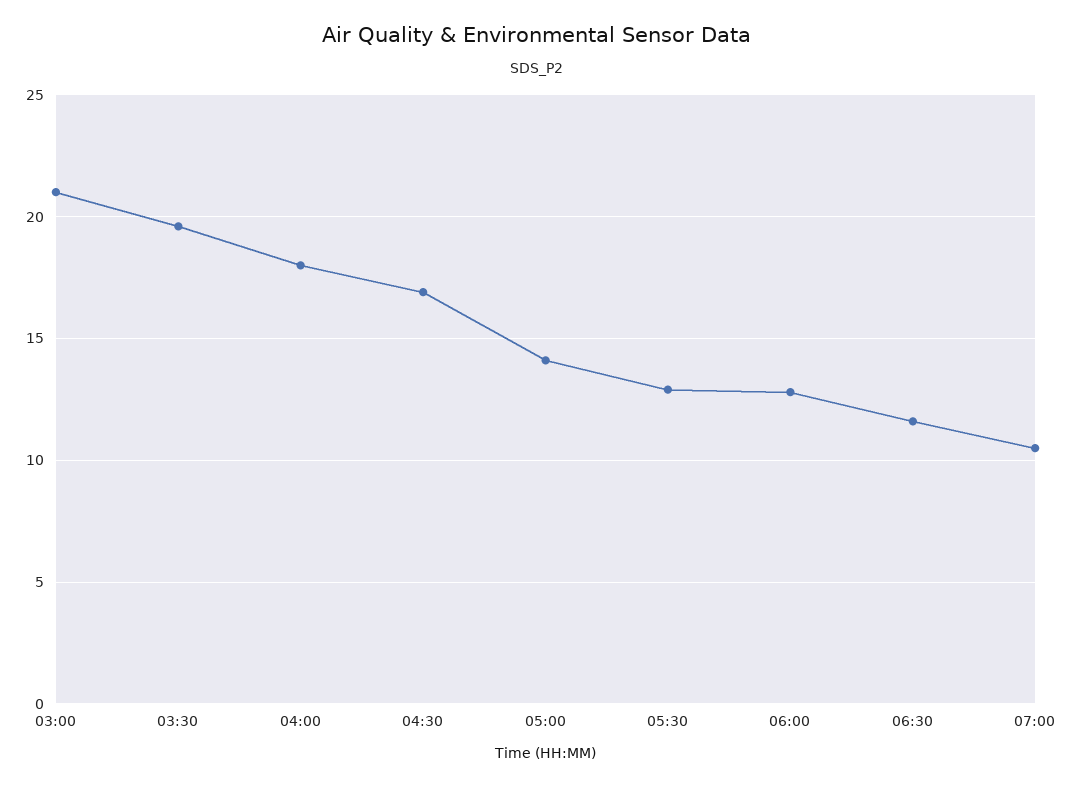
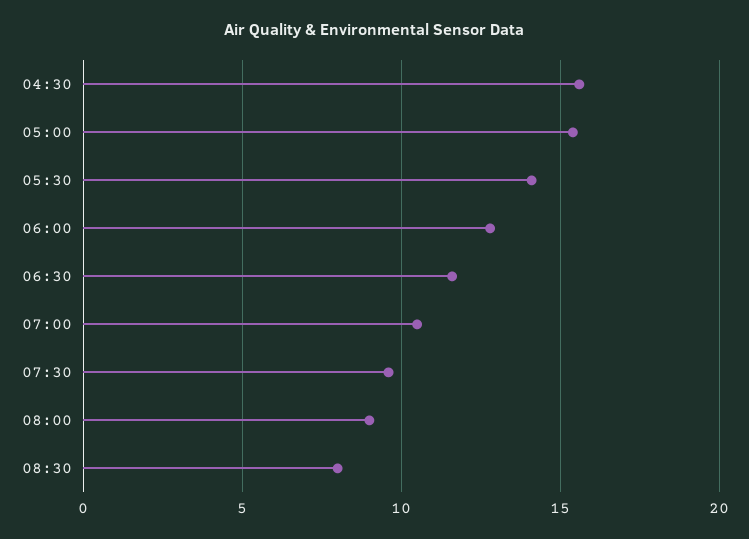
03:00: 21 -> none
03:30: 19.5 -> none
04:00: 18 -> none
04:30: 17 -> 15.5
05:00: 14 -> 15.5
05:30: 13 -> 14
07:30: none -> 9.5
08:00: none -> 9
08:30: none -> 8

